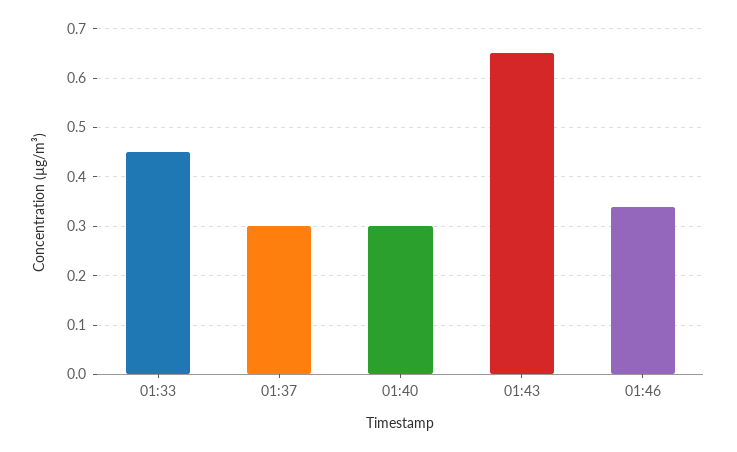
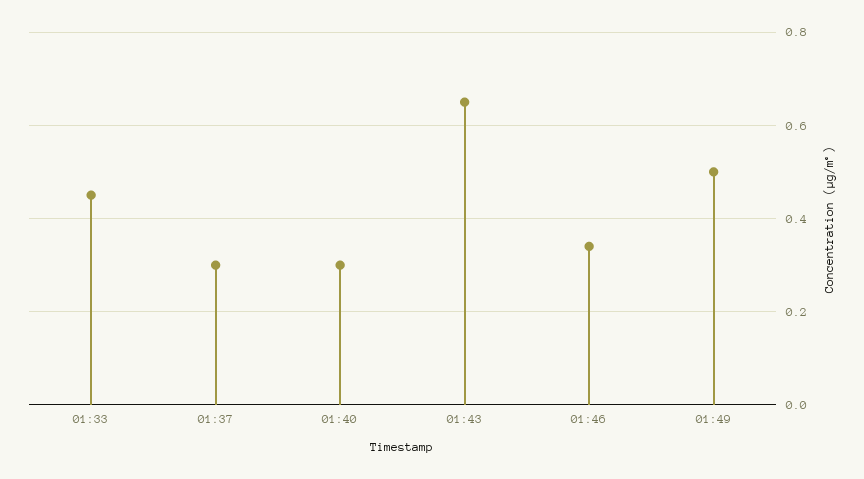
01:49: none -> 0.5

